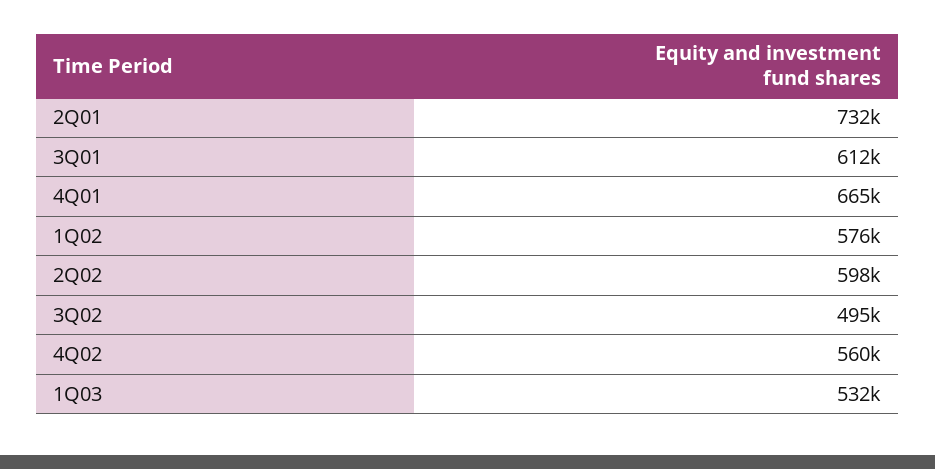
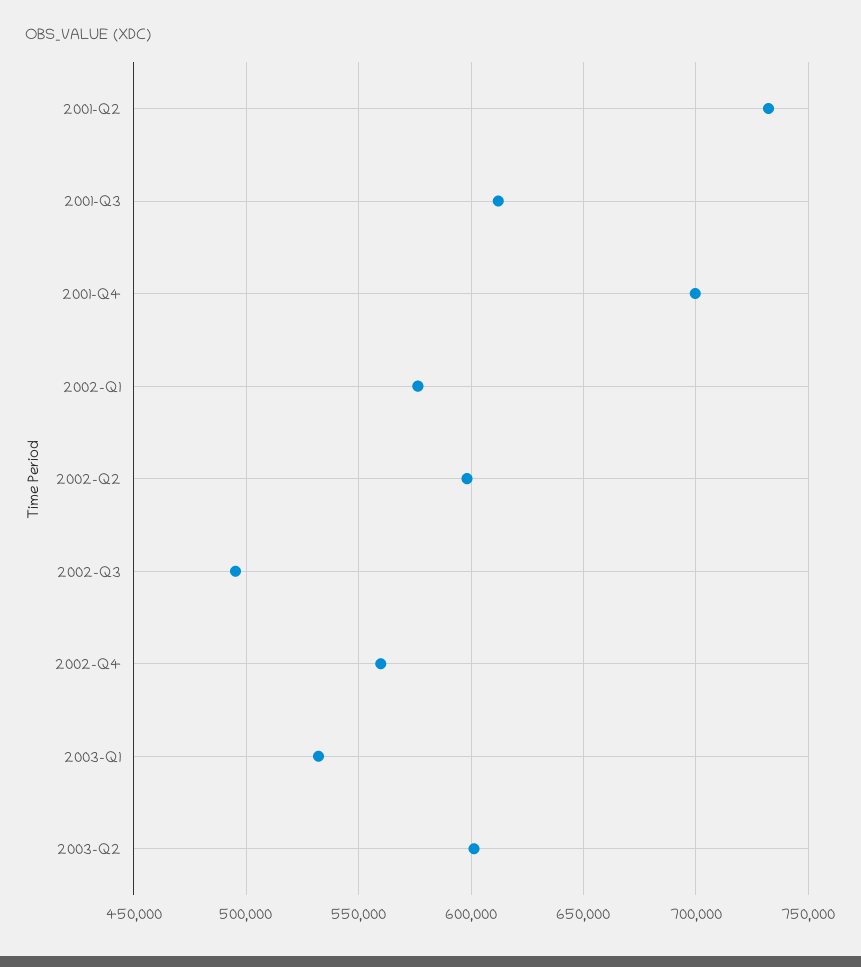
4Q01: 665000 -> 700000
2003-Q2: none -> 600000

